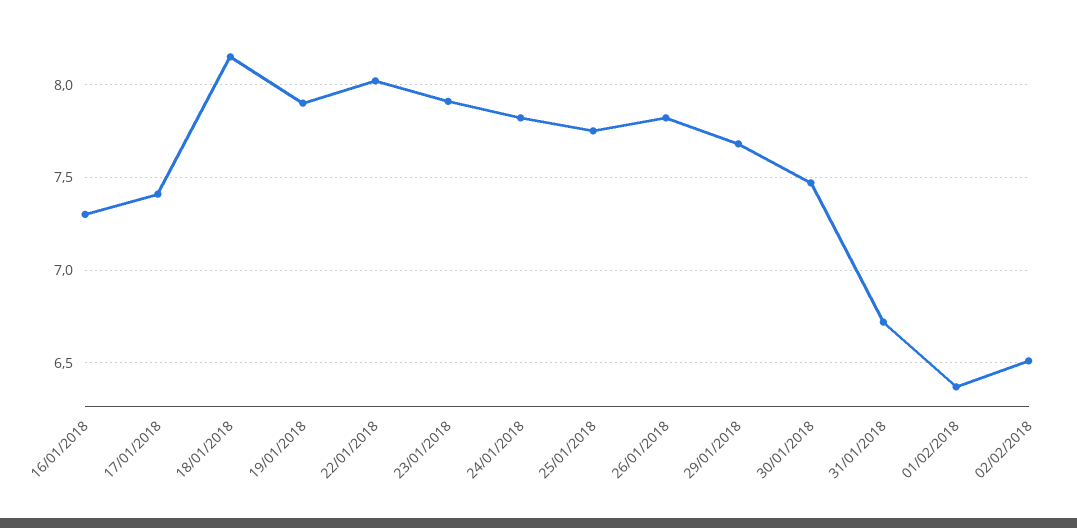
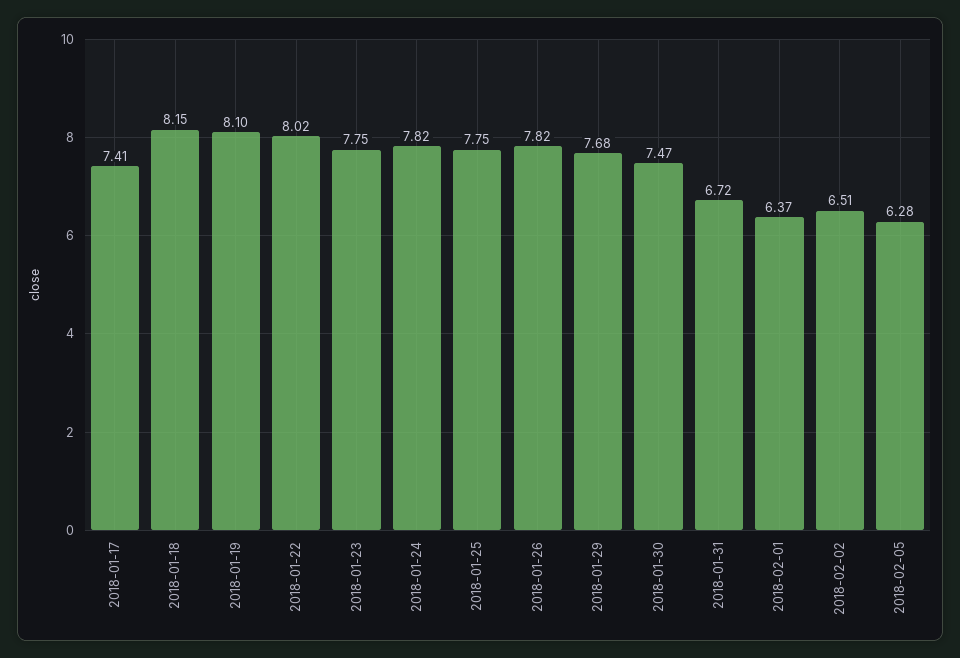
16/01/2018: 7.3 -> none
19/01/2018: 7.9 -> 8.1
23/01/2018: 7.9 -> 7.75
2018-02-05: none -> 6.28

